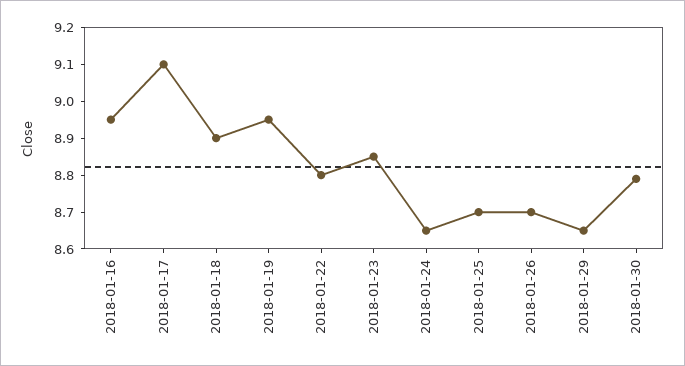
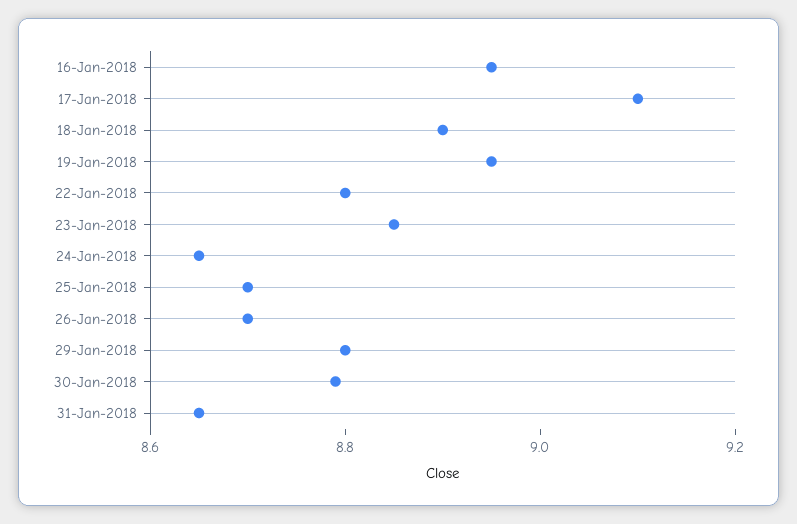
2018-01-29: 8.65 -> 8.8
31-Jan-2018: none -> 8.65

